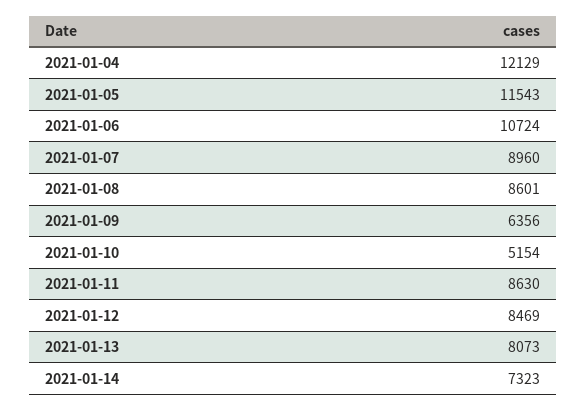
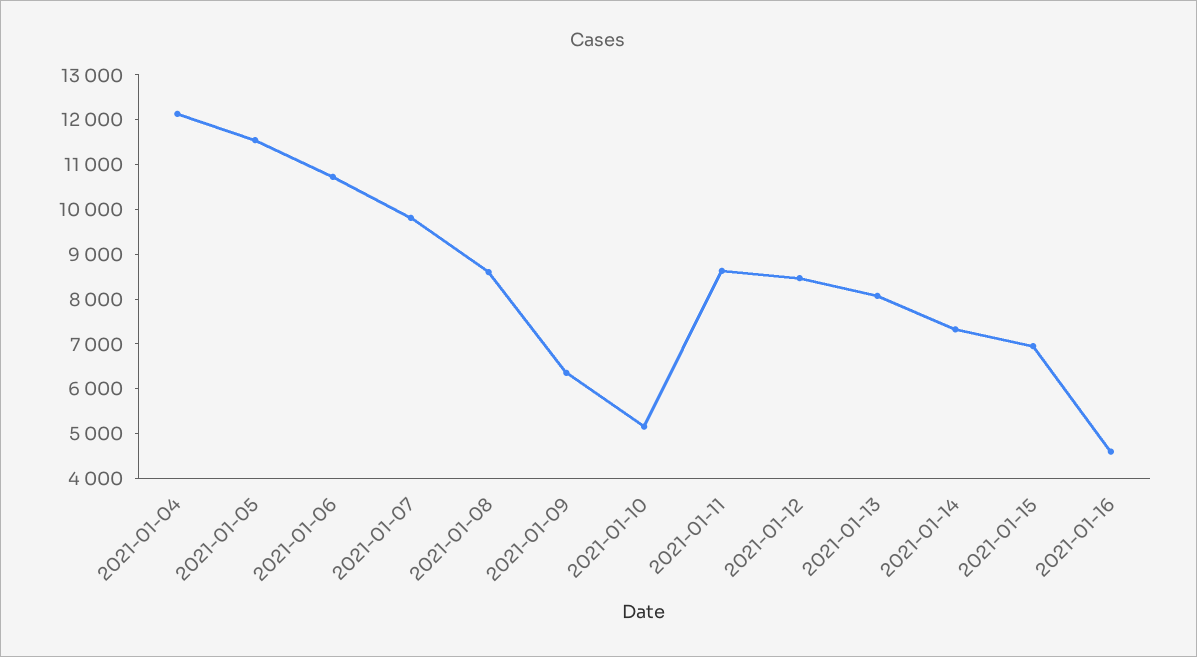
2021-01-07: 8960 -> 9800
2021-01-15: none -> 7000
2021-01-16: none -> 4600

